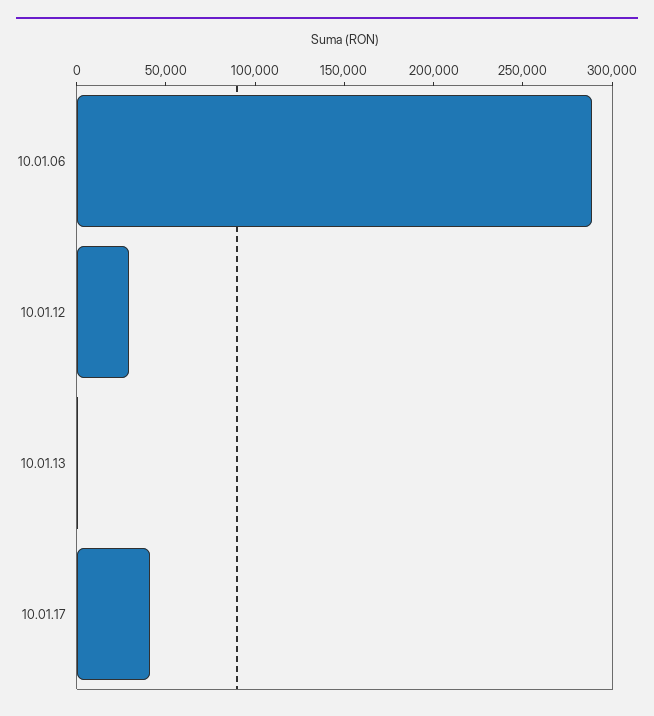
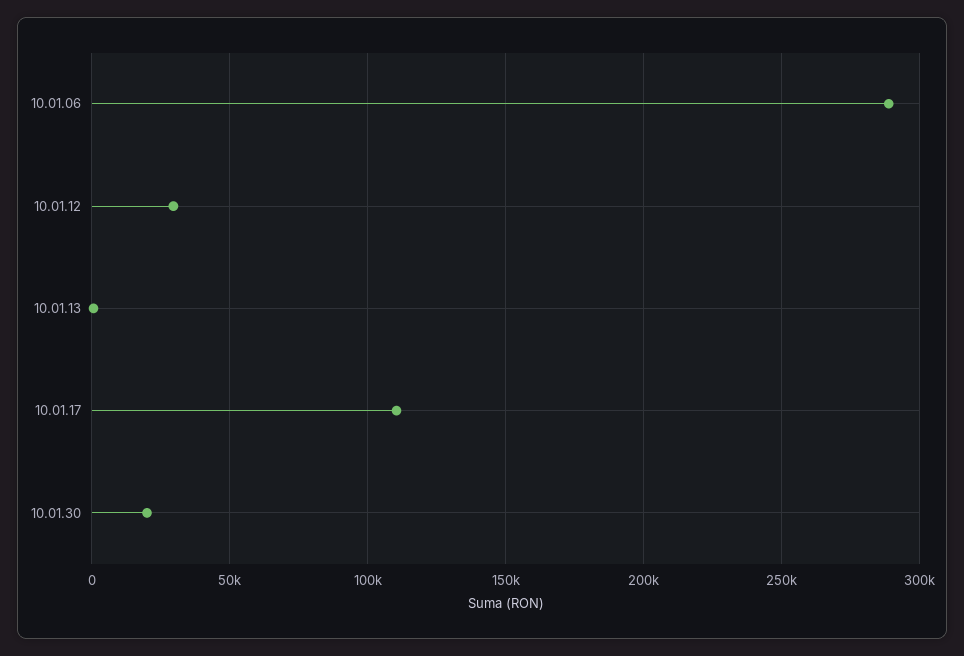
10.01.17: 40000 -> 110000
10.01.30: none -> 20000

